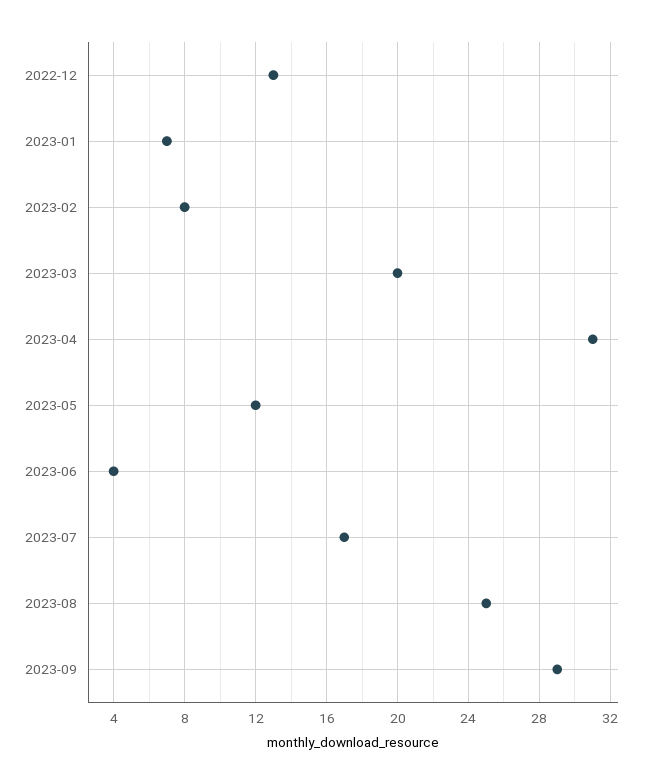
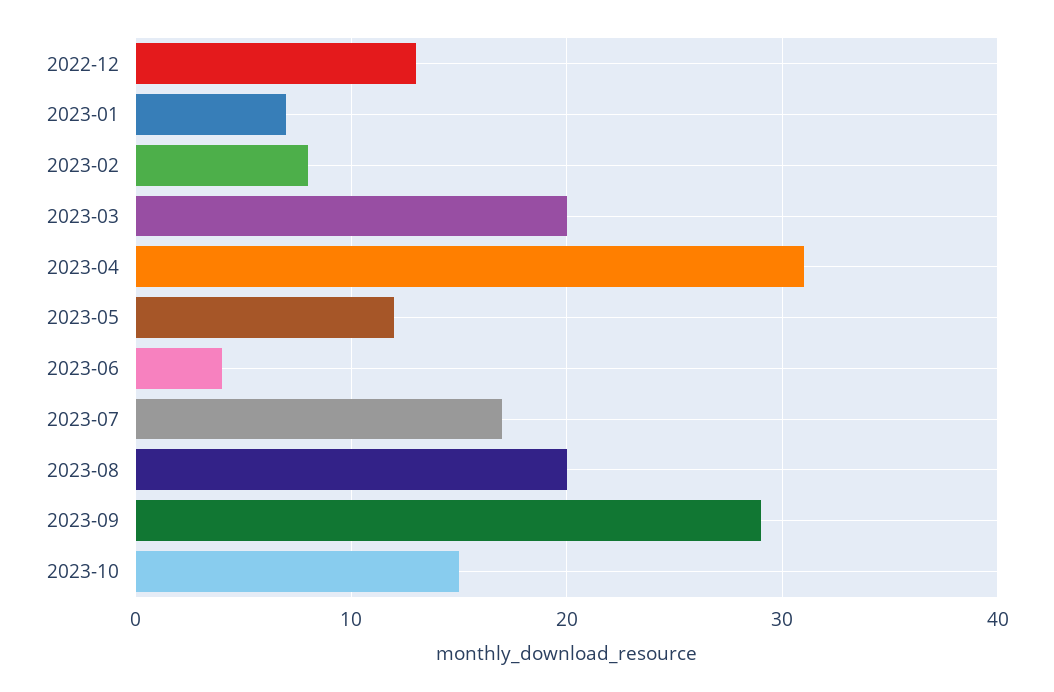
2023-08: 25 -> 20
2023-10: none -> 15

